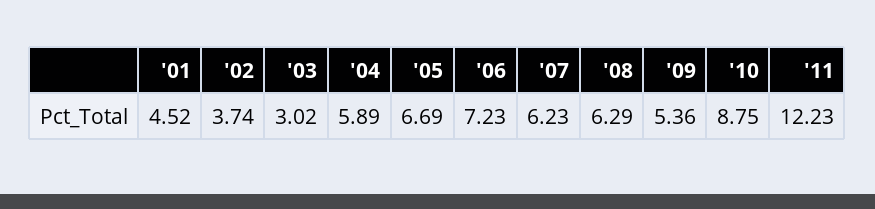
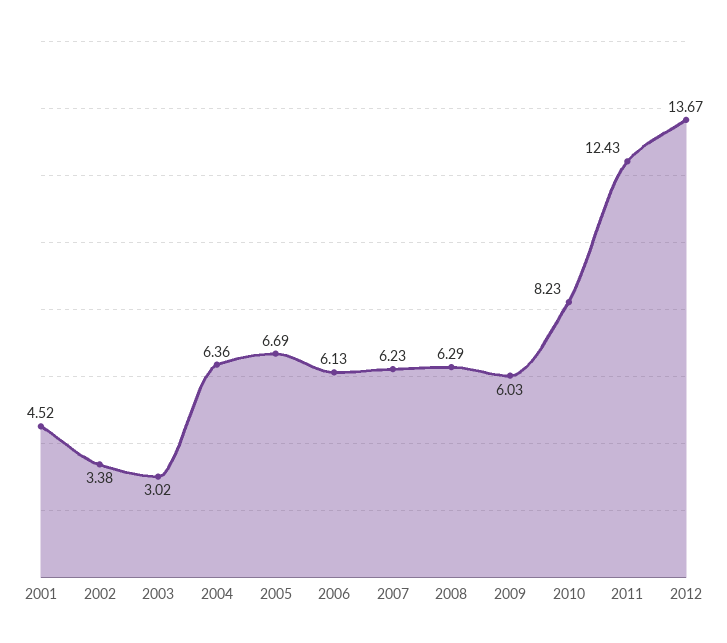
'02: 3.74 -> 3.38
'04: 5.89 -> 6.36
'06: 7.23 -> 6.13
'09: 5.36 -> 6.03
'10: 8.75 -> 8.23
'11: 12.23 -> 12.43
2012: none -> 13.67

